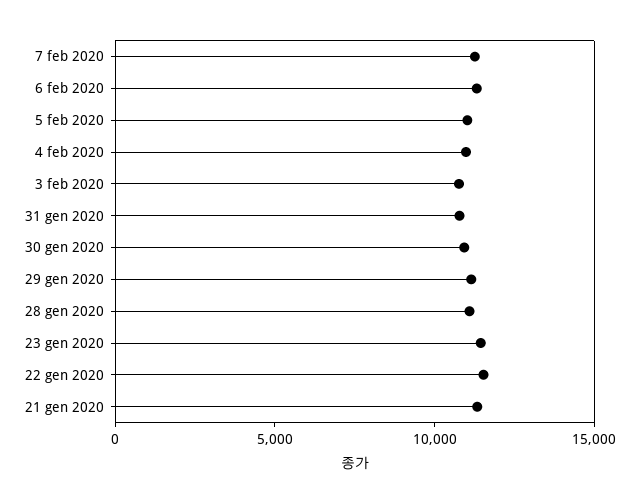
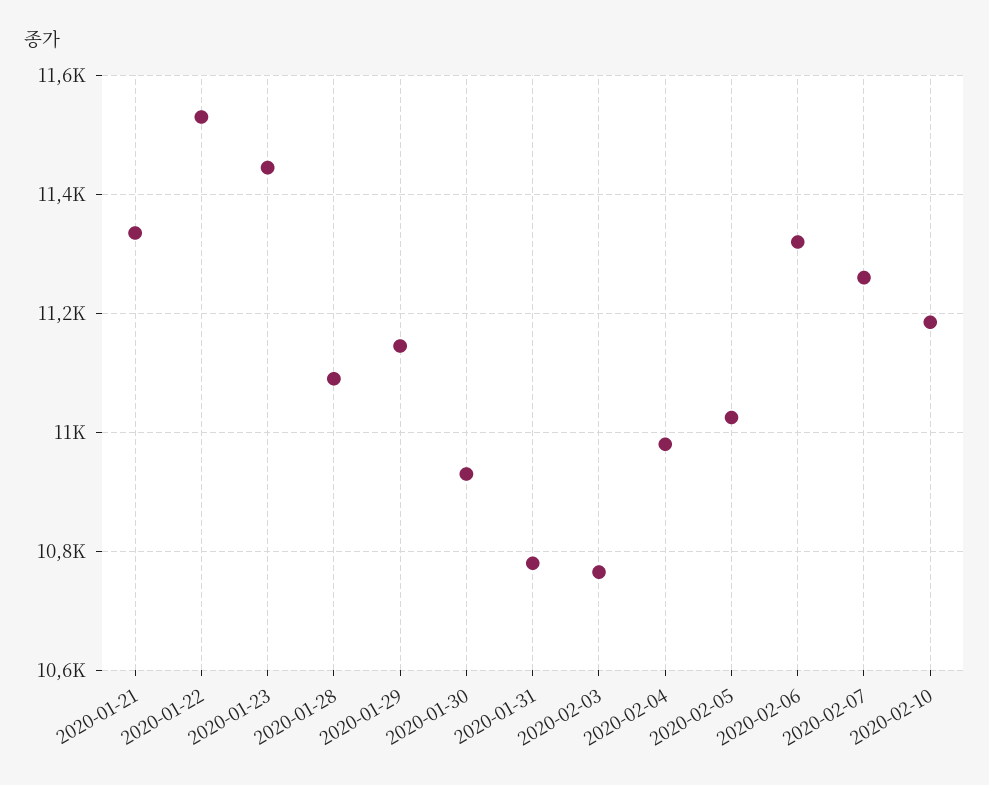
2020-02-10: none -> 11180

